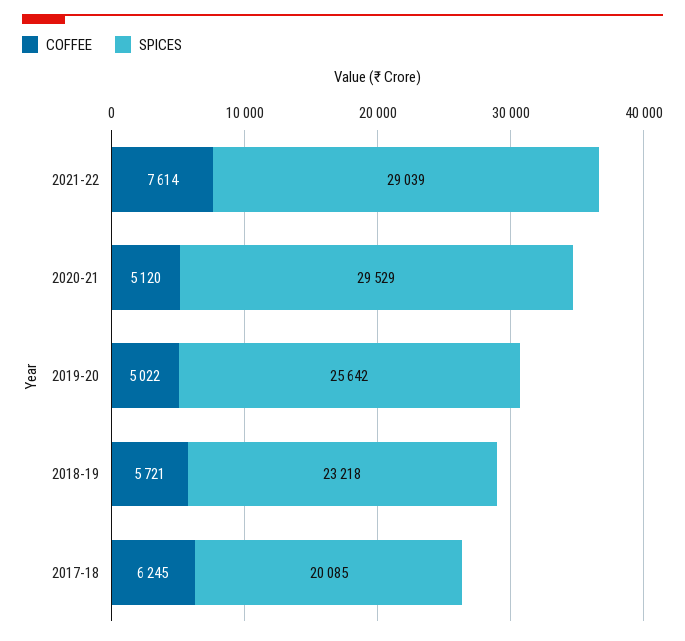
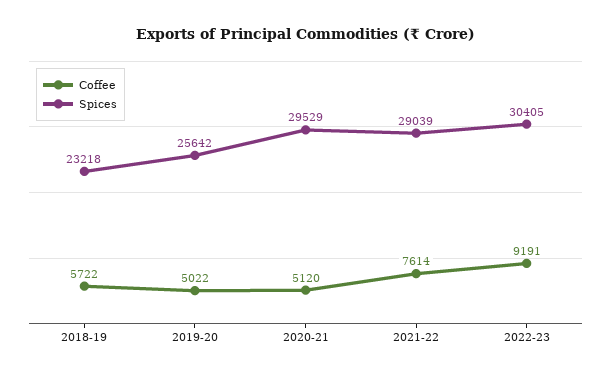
COFFEE, 2018-19: 5721 -> 5722
COFFEE, 2017-18: 6245 -> none
SPICES, 2017-18: 20085 -> none
COFFEE, 2022-23: none -> 9191
SPICES, 2022-23: none -> 30405

